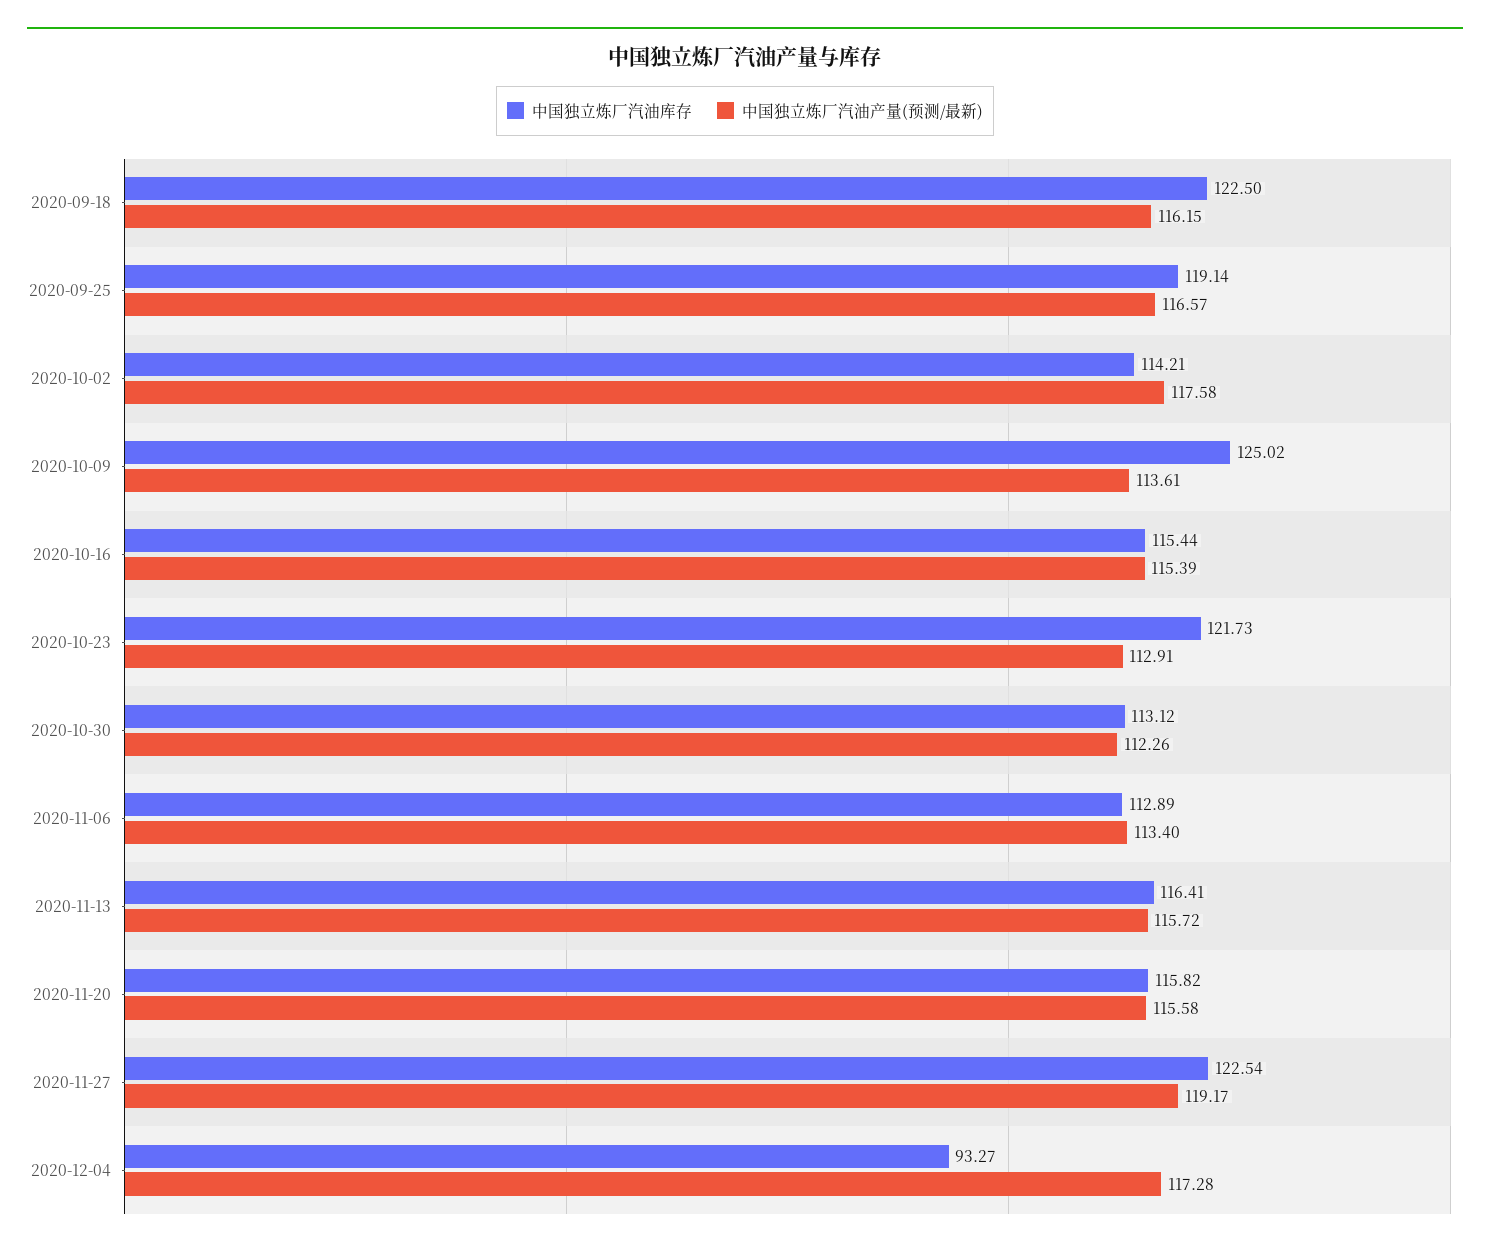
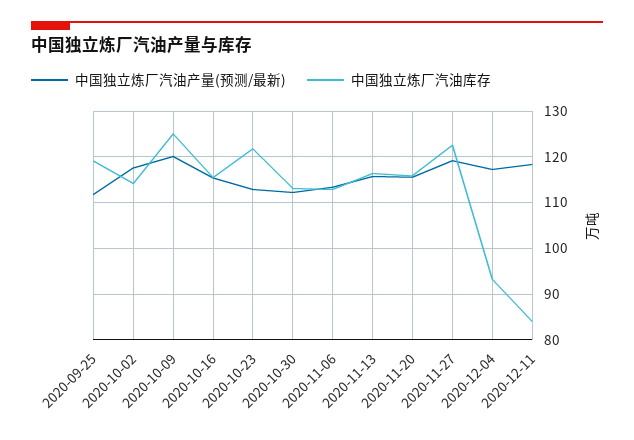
中国独立炼厂汽油库存, 2020-09-18: 122.5 -> none
中国独立炼厂汽油产量(预测/最新), 2020-09-18: 116.15 -> none
中国独立炼厂汽油产量(预测/最新), 2020-09-25: 116.57 -> 112
中国独立炼厂汽油产量(预测/最新), 2020-10-09: 113.61 -> 120
中国独立炼厂汽油产量(预测/最新), 2020-12-11: none -> 118
中国独立炼厂汽油库存, 2020-12-11: none -> 84

